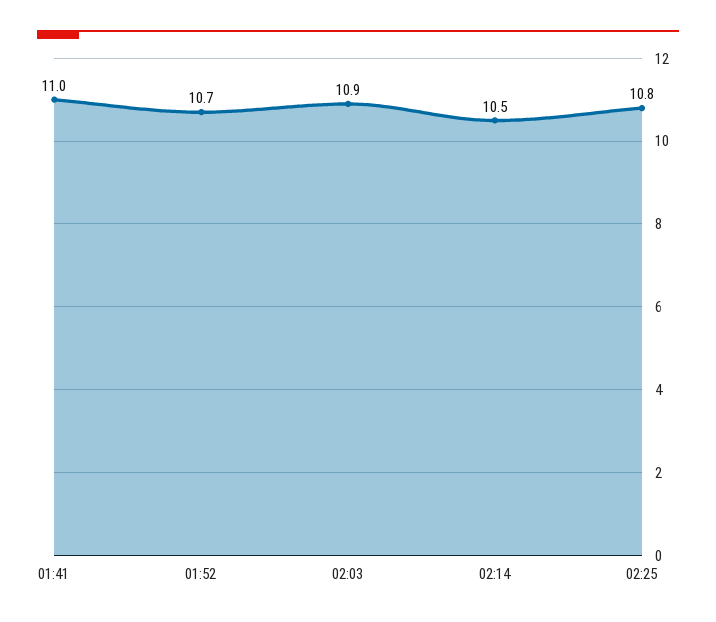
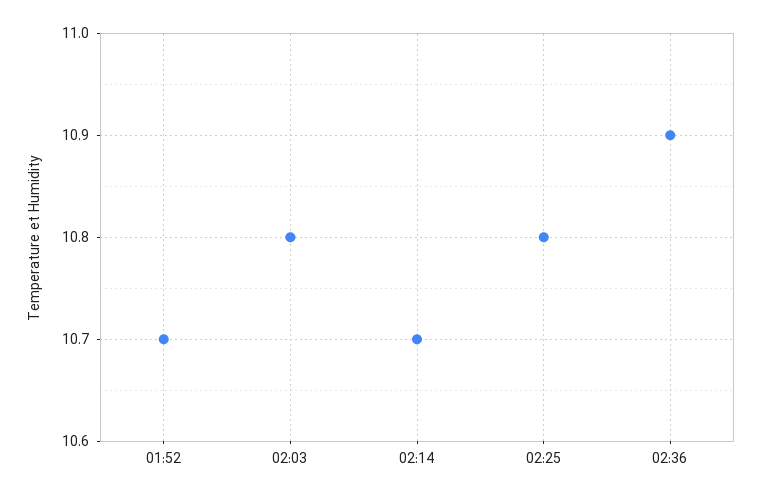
01:41: 11 -> none
02:03: 10.9 -> 10.8
02:14: 10.5 -> 10.7
02:36: none -> 10.9

